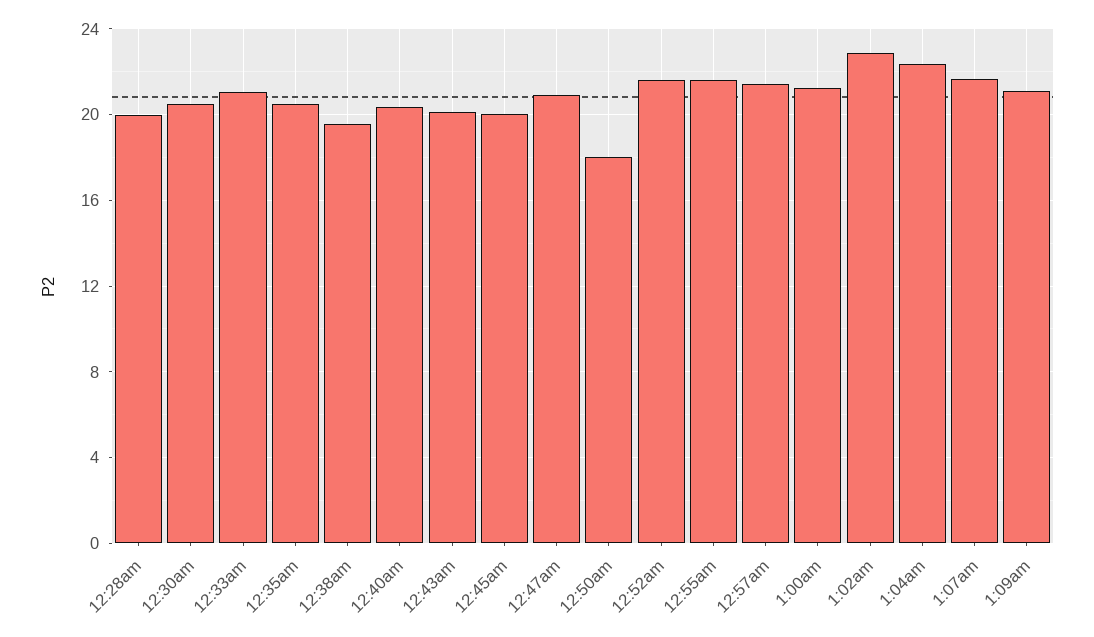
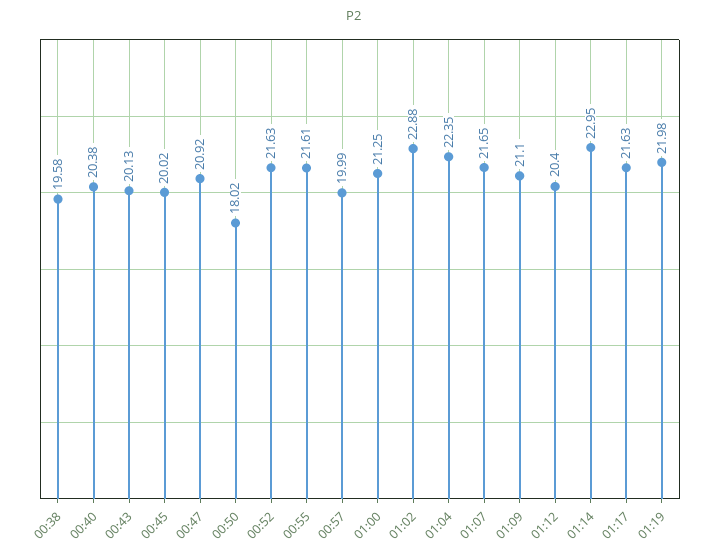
12:28am: 20 -> none
12:30am: 20.5 -> none
12:33am: 21 -> none
12:35am: 20.5 -> none
12:57am: 21.5 -> 19.99
01:12: none -> 20.4
01:14: none -> 22.95
01:17: none -> 21.63
01:19: none -> 21.98

